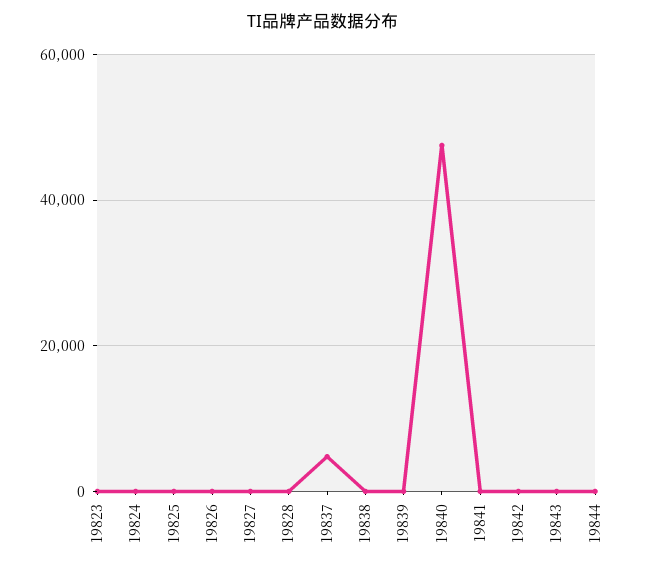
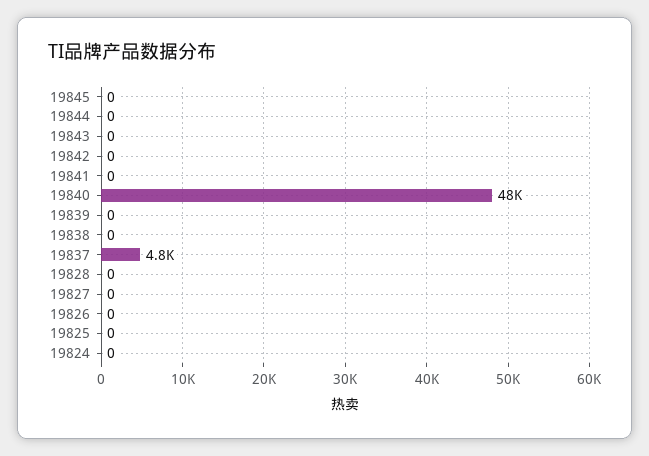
19823: 0 -> none
19845: none -> 0

